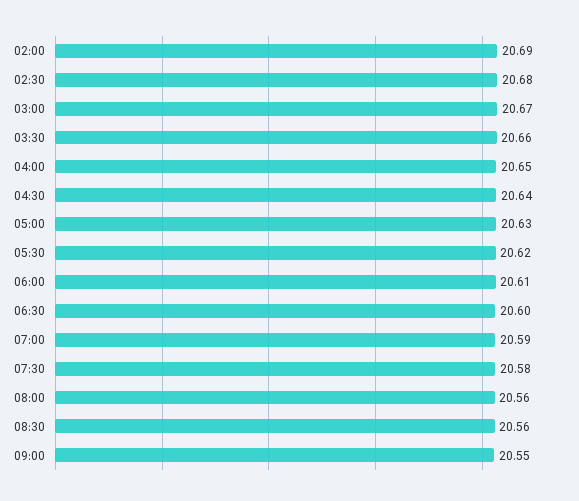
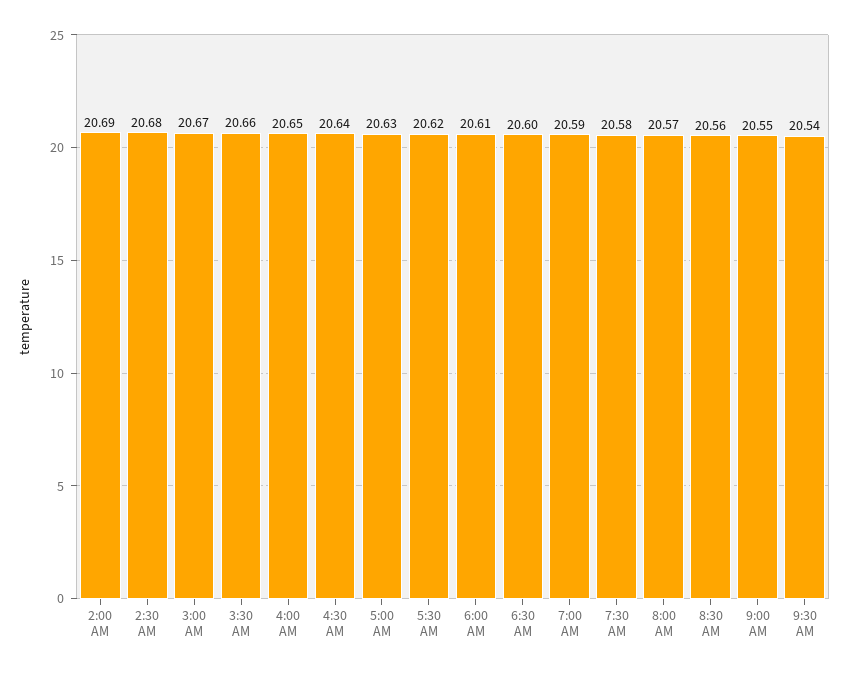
08:00: 20.56 -> 20.57
9:30 AM: none -> 20.54

